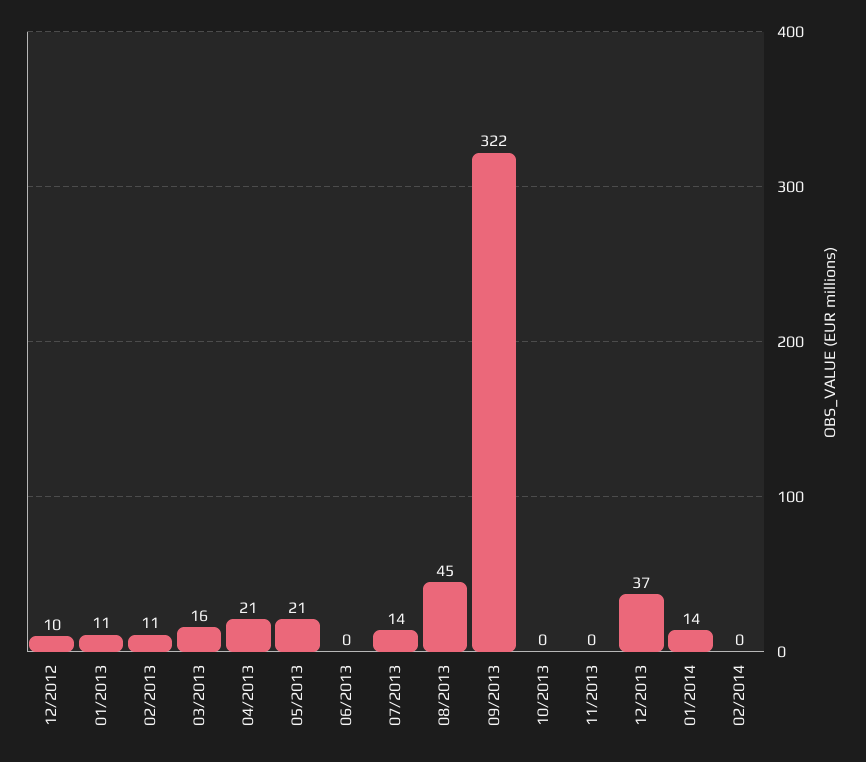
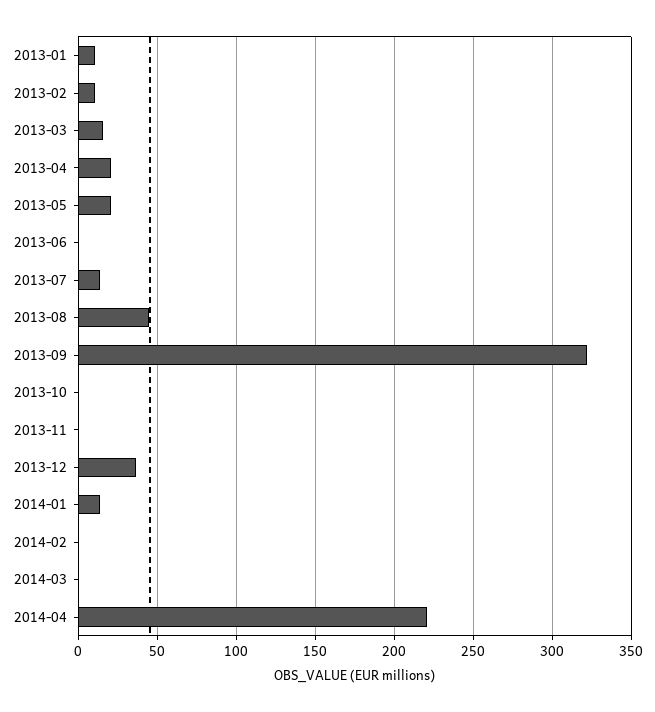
12/2012: 10 -> none
2014-03: none -> 0
2014-04: none -> 220

